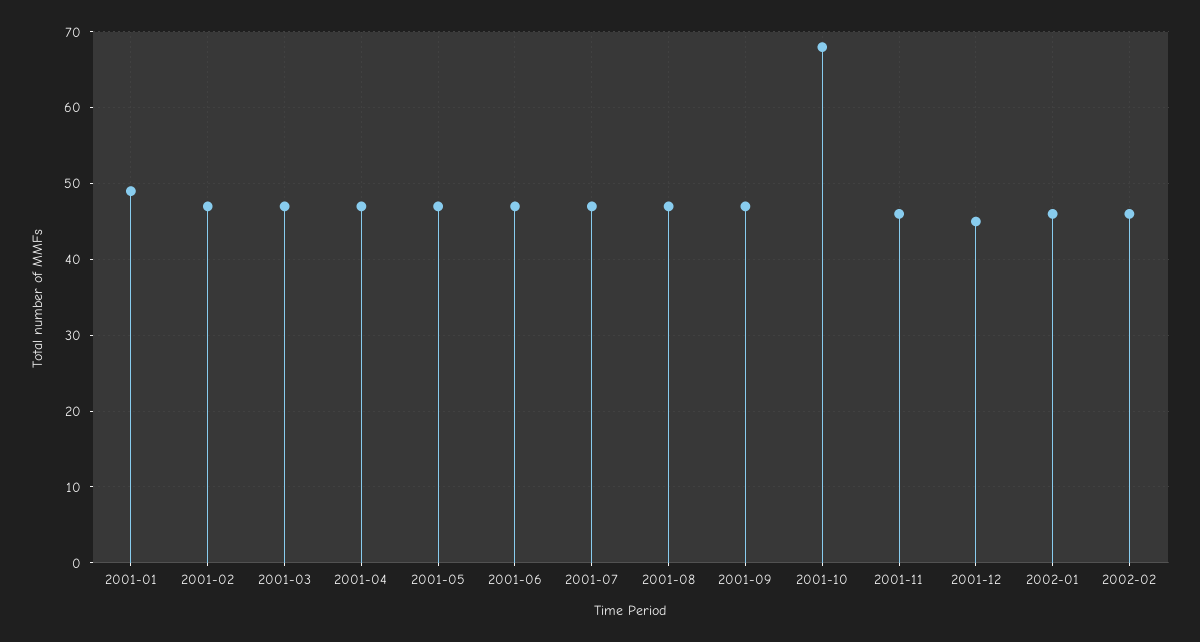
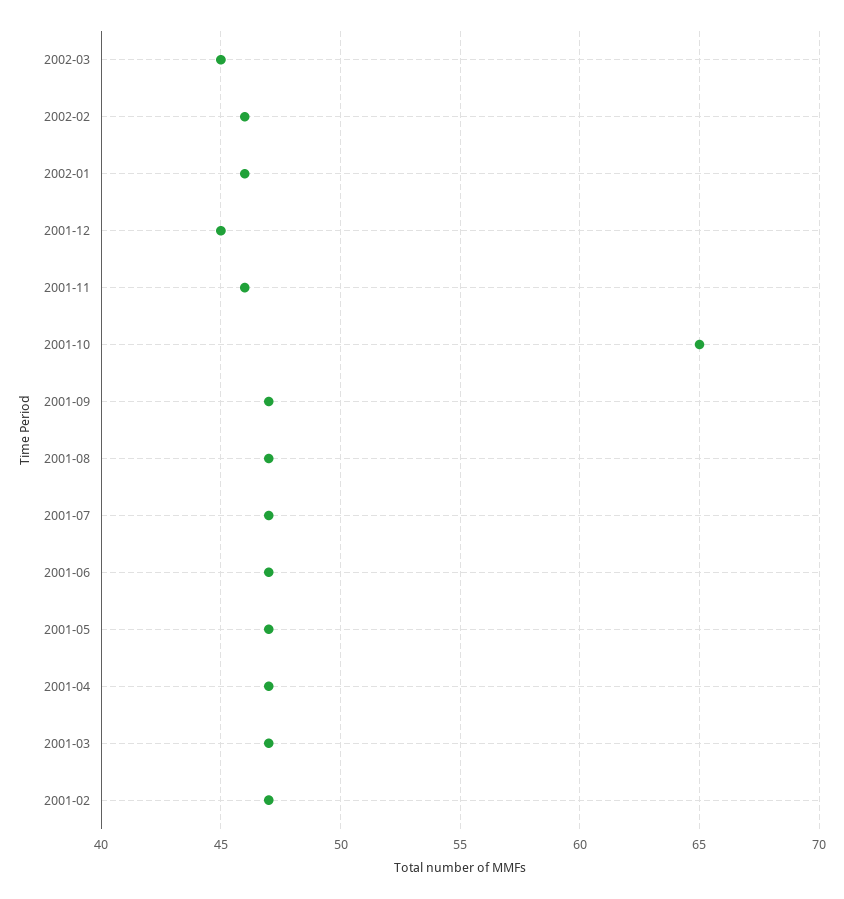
2001-01: 49 -> none
2001-10: 68 -> 65
2002-03: none -> 45

